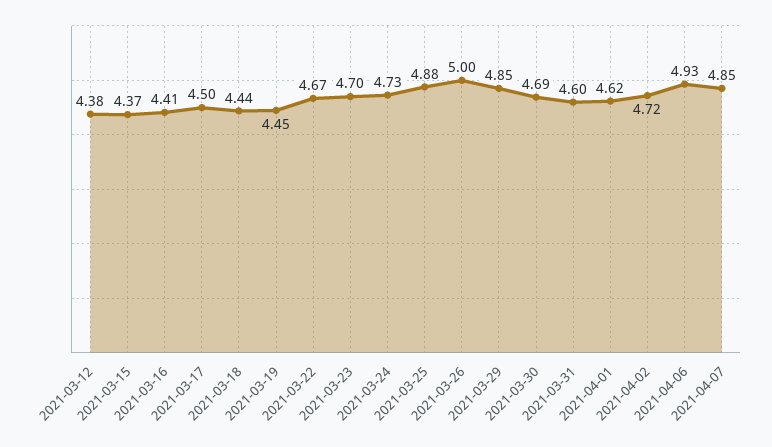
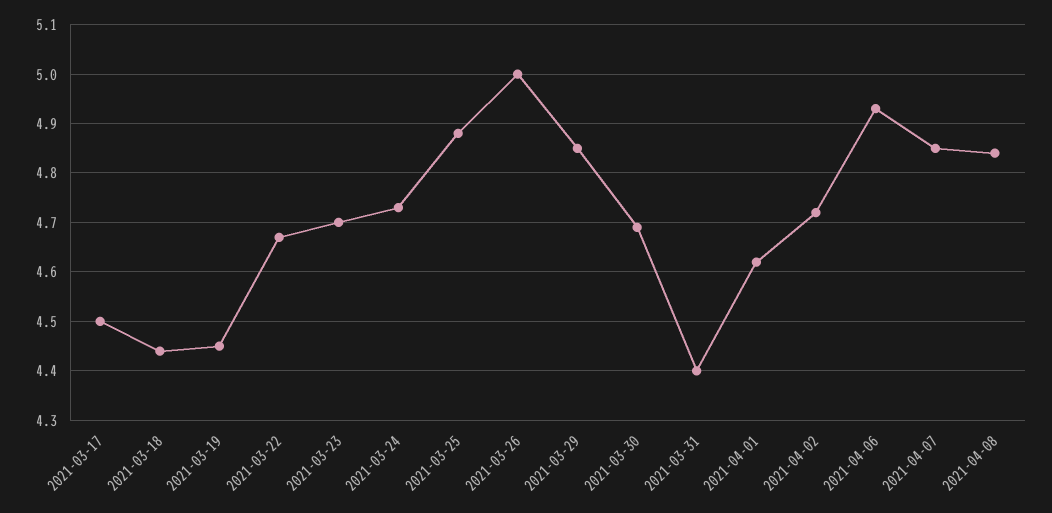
2021-03-12: 4.38 -> none
2021-03-15: 4.37 -> none
2021-03-16: 4.41 -> none
2021-03-31: 4.6 -> 4.4
2021-04-08: none -> 4.85

